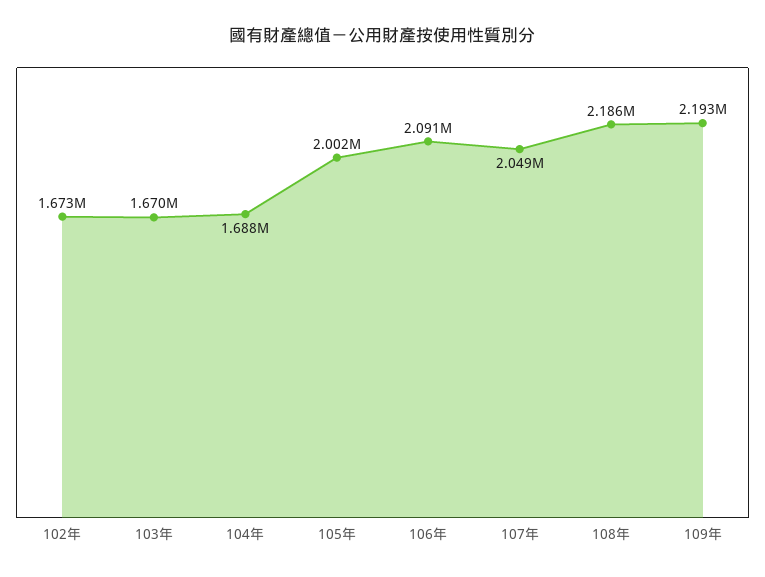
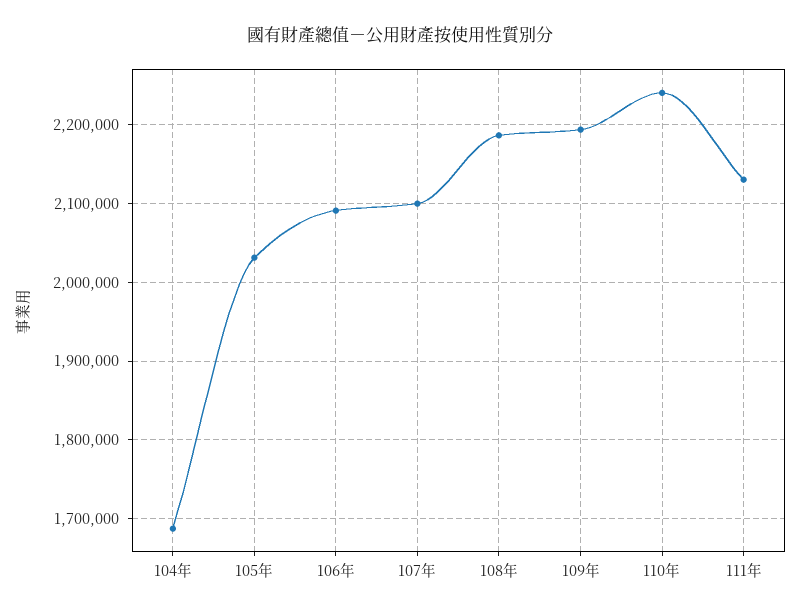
102年: 1673000 -> none
103年: 1670000 -> none
105年: 2002000 -> 2030000
107年: 2049000 -> 2100000
110年: none -> 2240000
111年: none -> 2130000

